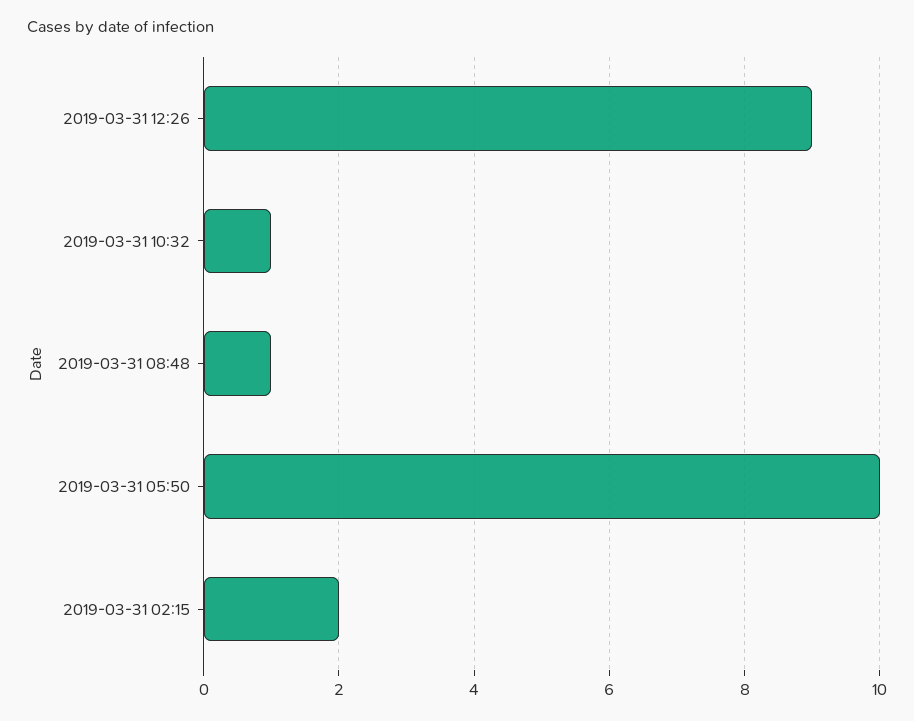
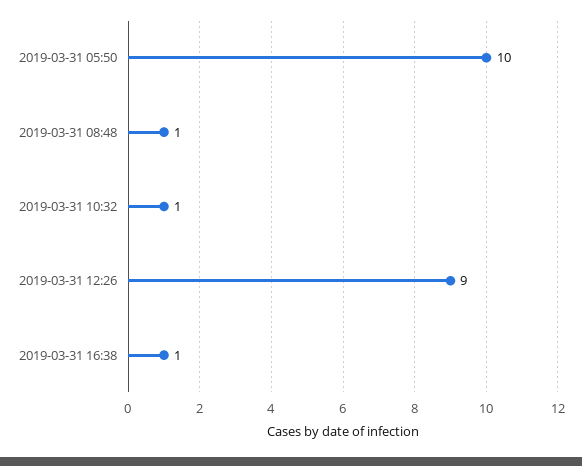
2019-03-31 02:15: 2 -> none
2019-03-31 16:38: none -> 1

